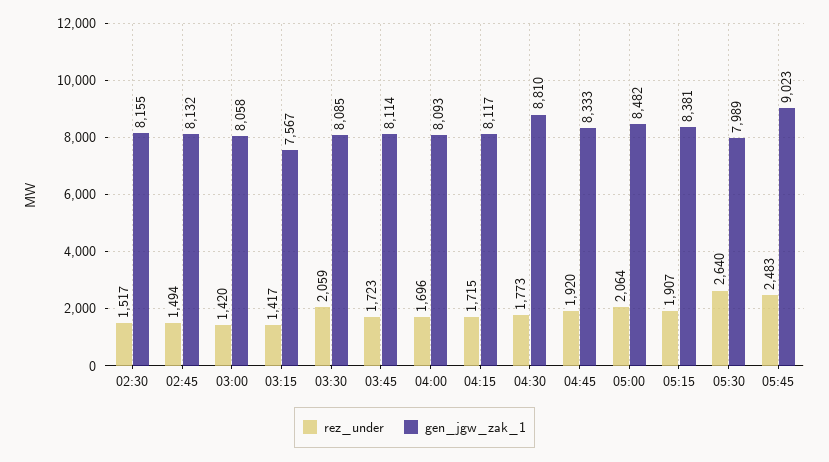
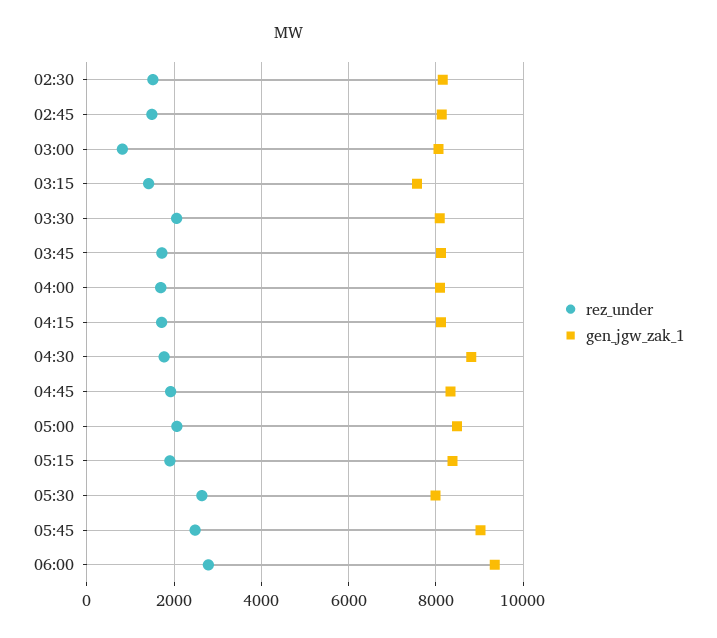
rez_under, 03:00: 1420 -> 800
rez_under, 06:00: none -> 2800
gen_jgw_zak_1, 06:00: none -> 9400

